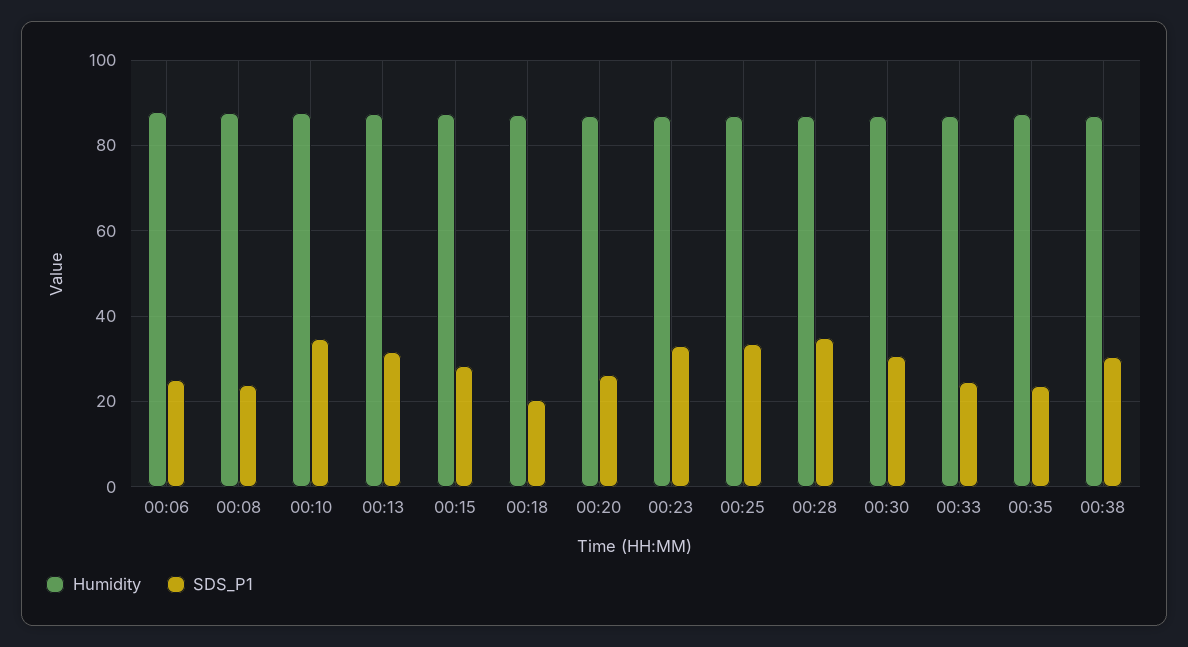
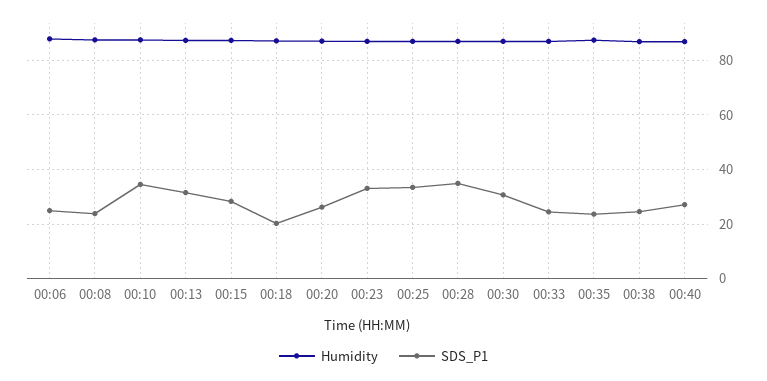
SDS_P1, 00:38: 30 -> 25
Humidity, 00:40: none -> 87.5
SDS_P1, 00:40: none -> 27.5

